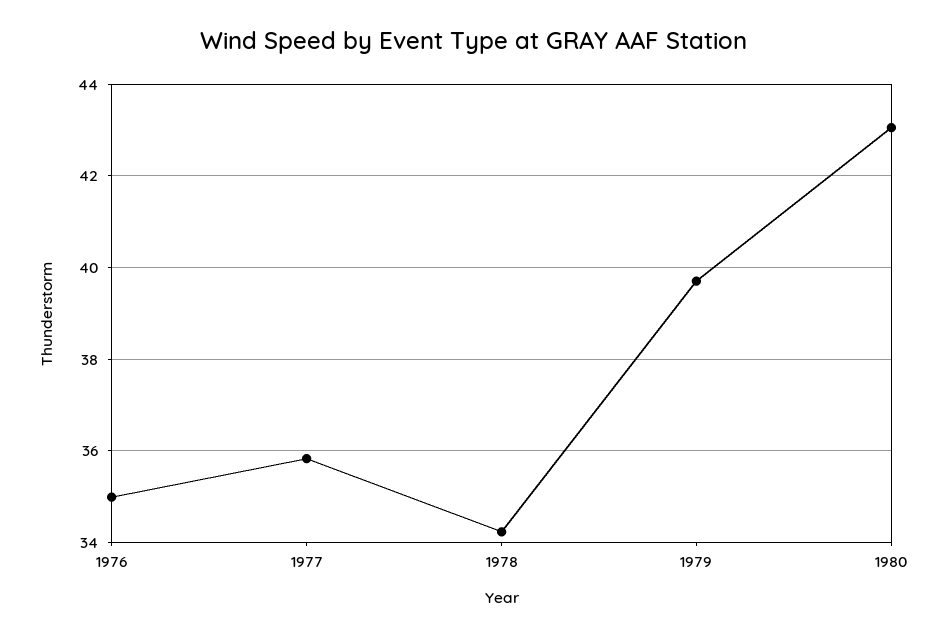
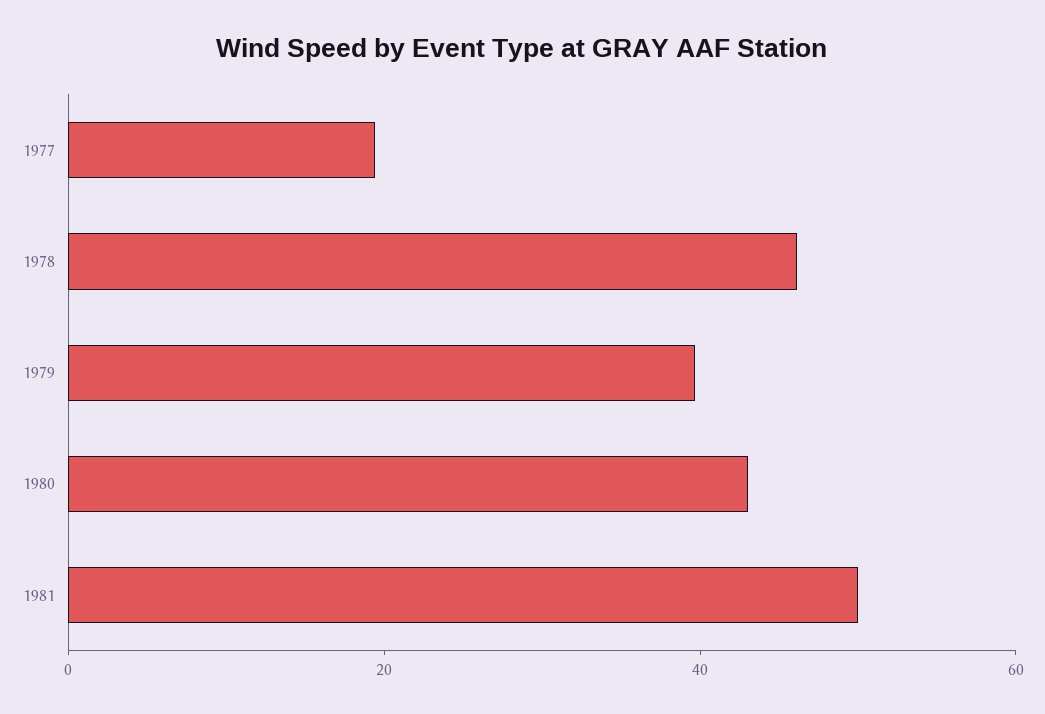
1976: 35 -> none
1977: 35.8 -> 20
1978: 34.2 -> 45
1981: none -> 50

